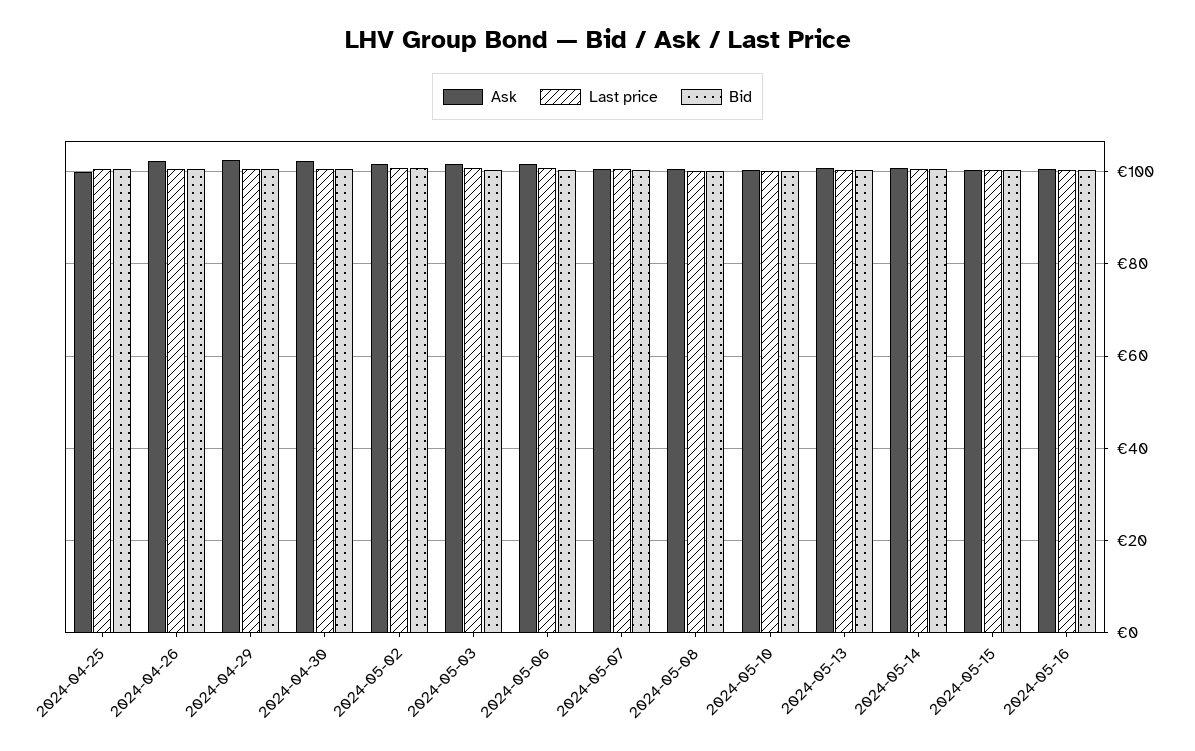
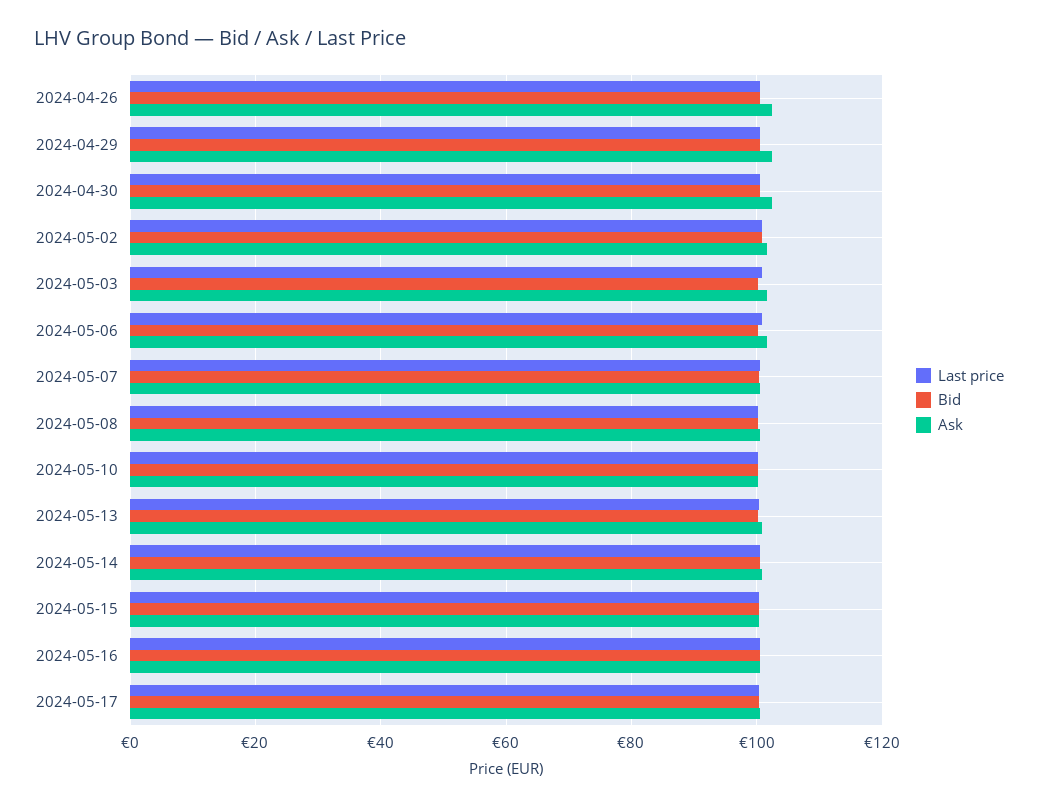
Ask, 2024-04-25: 100 -> none
Last price, 2024-04-25: 100 -> none
Bid, 2024-04-25: 100 -> none
Last price, 2024-05-17: none -> 100
Bid, 2024-05-17: none -> 100
Ask, 2024-05-17: none -> 100

